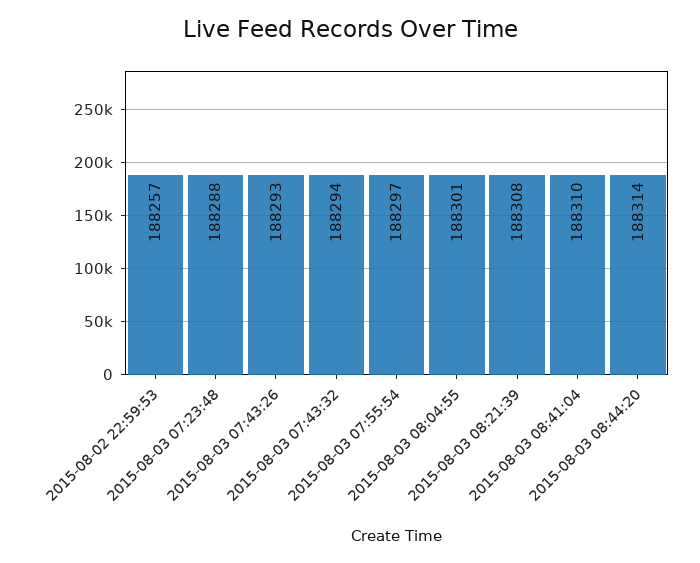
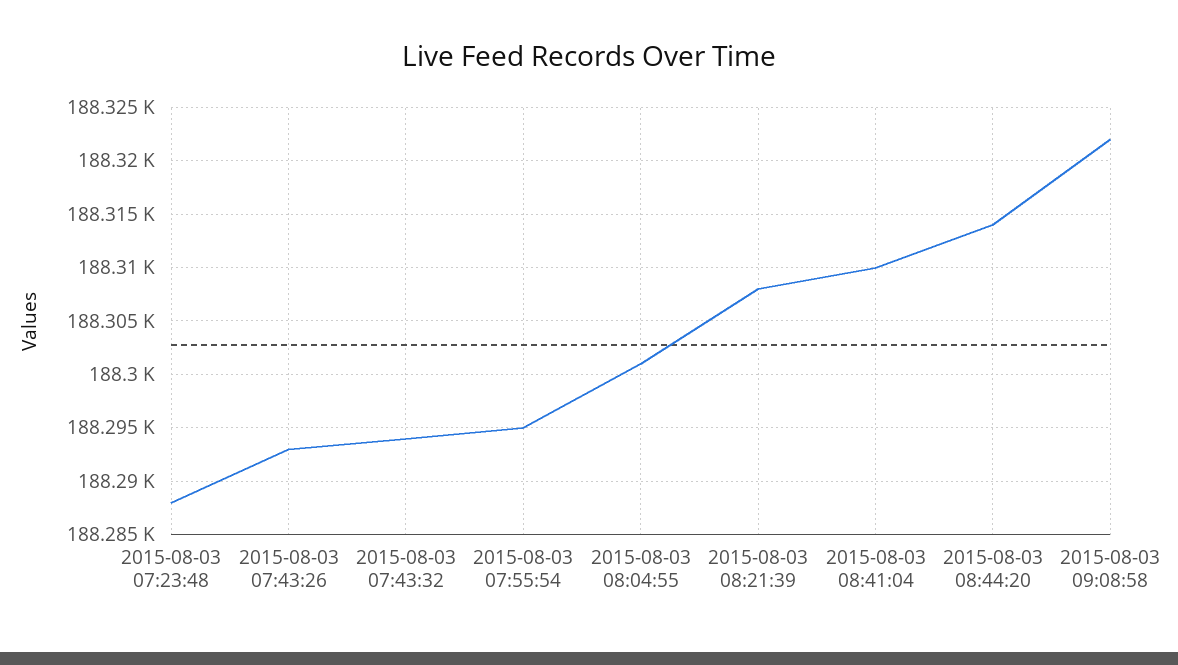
2015-08-02 22:59:53: 188257 -> none
2015-08-03 07:55:54: 188297 -> 188295
2015-08-03 09:08:58: none -> 188322

